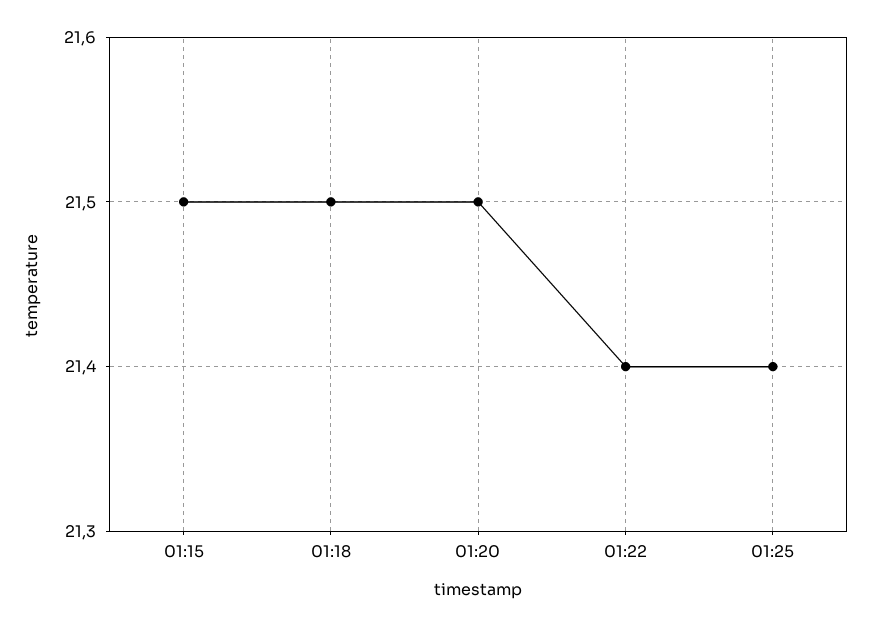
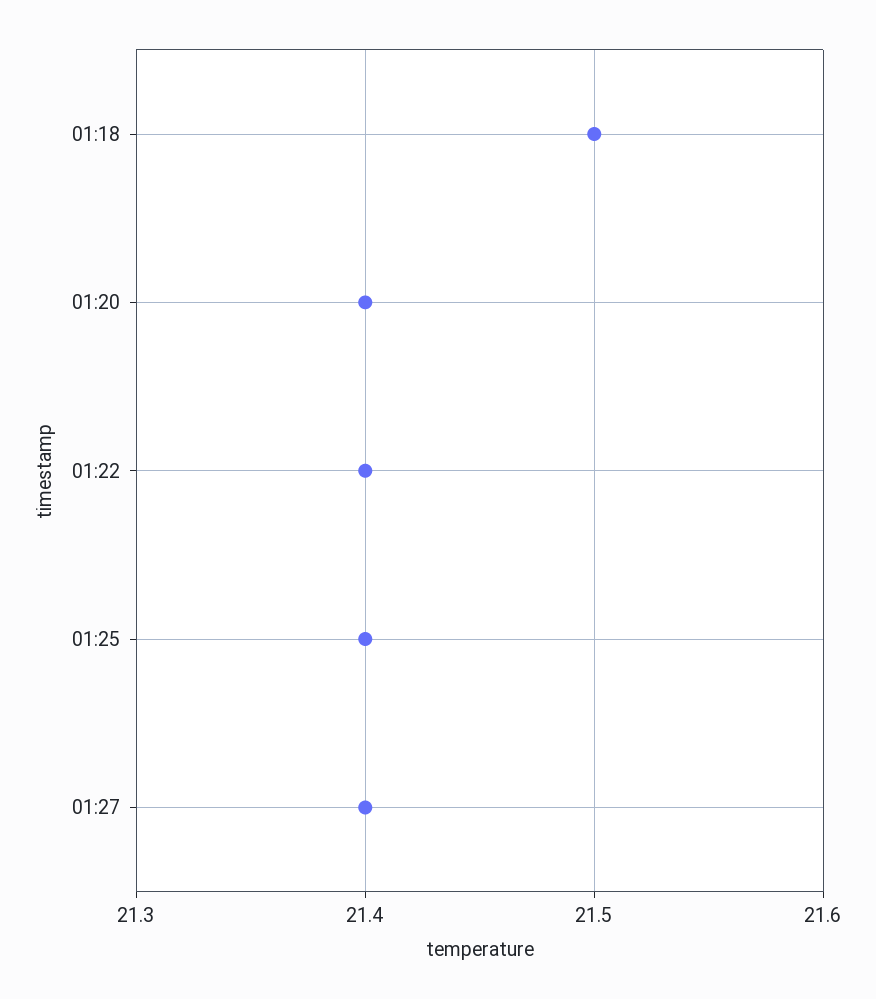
01:15: 21.5 -> none
01:20: 21.5 -> 21.4
01:27: none -> 21.4

